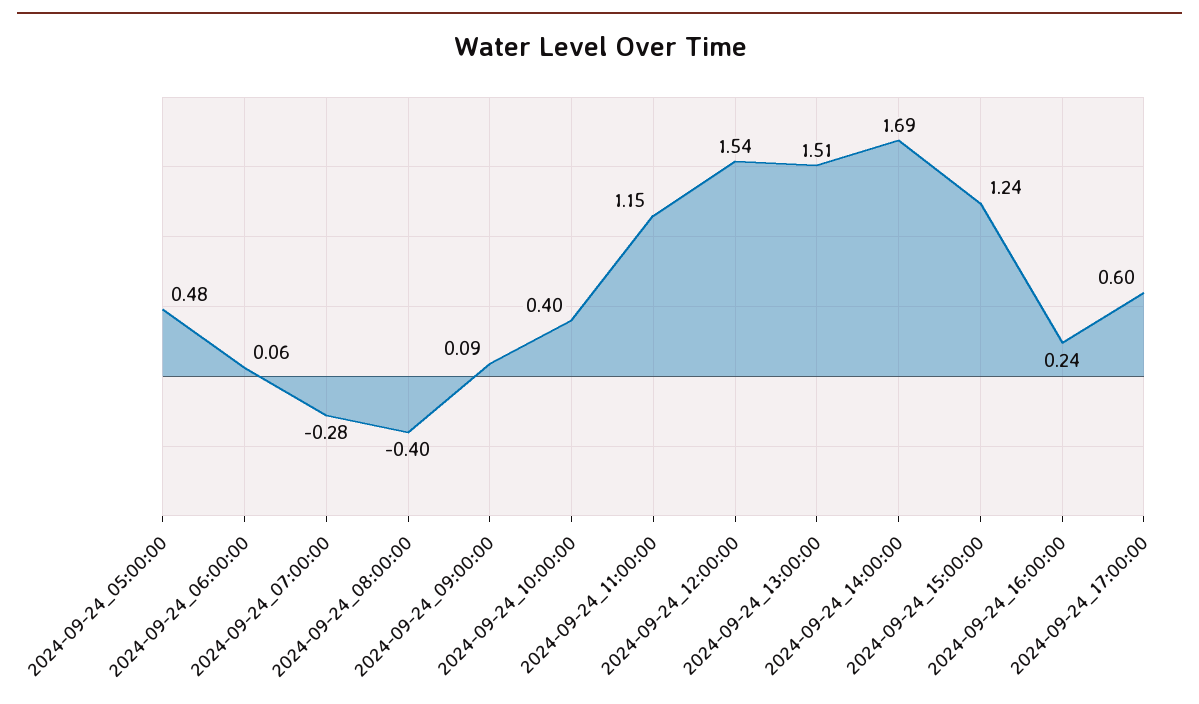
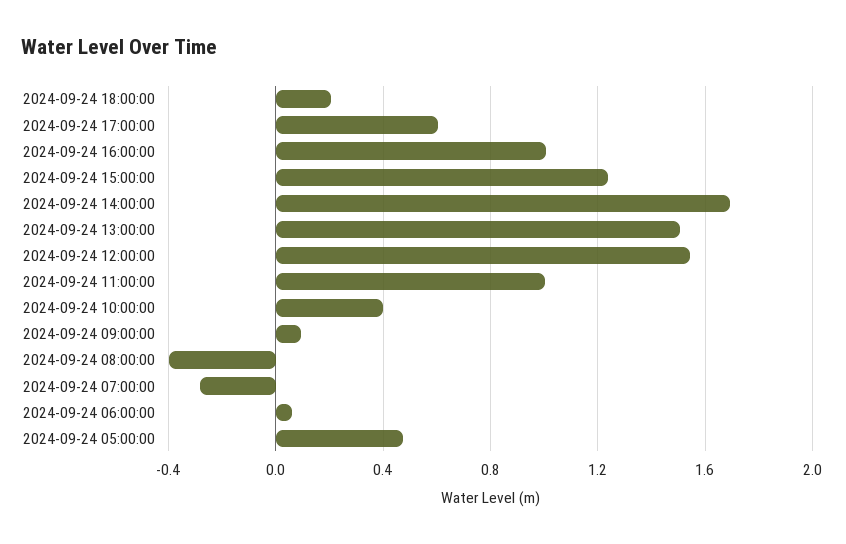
2024-09-24_11:00:00: 1.15 -> 1
2024-09-24_16:00:00: 0.24 -> 1
2024-09-24 18:00:00: none -> 0.2

